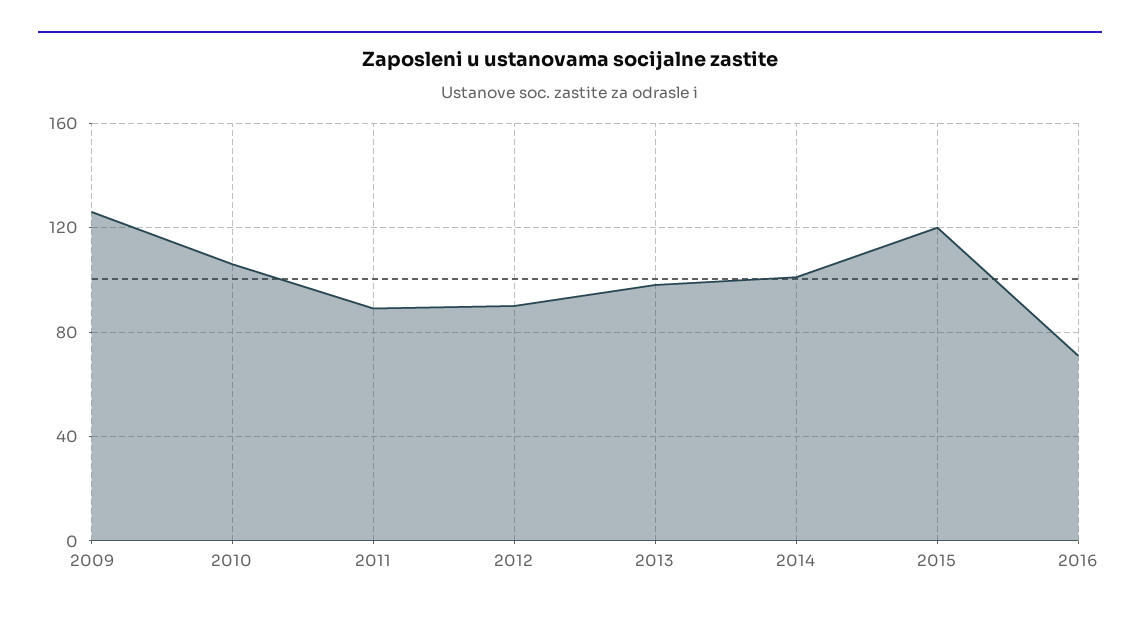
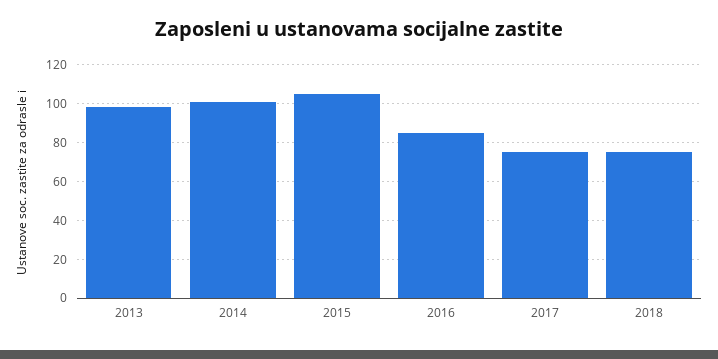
2009: 125 -> none
2010: 105 -> none
2011: 90 -> none
2012: 90 -> none
2015: 120 -> 105
2016: 70 -> 85
2017: none -> 75
2018: none -> 75

